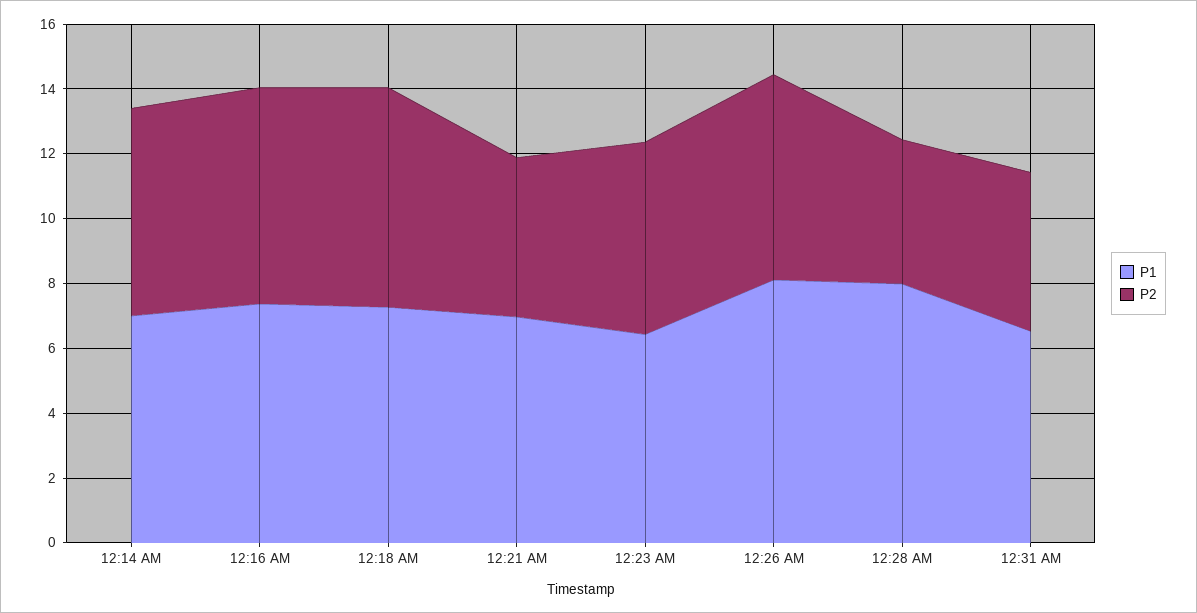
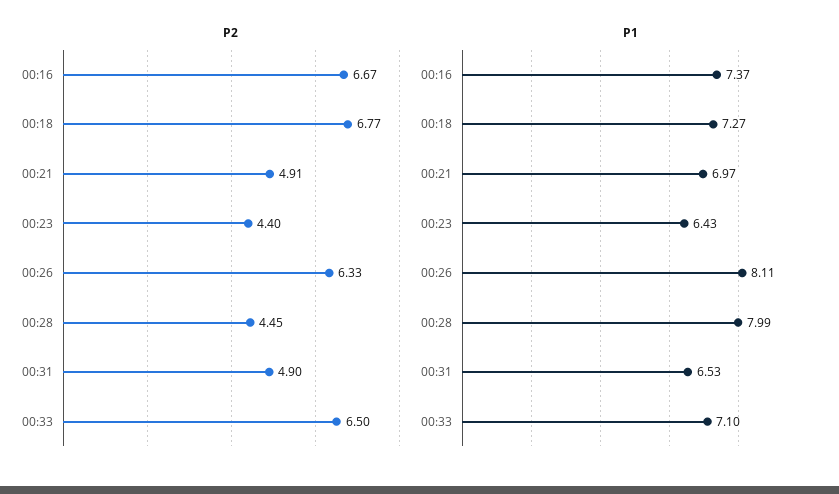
P1, 12:14 AM: 7 -> none
P2, 12:14 AM: 6.5 -> none
P2, 12:23 AM: 6 -> 4.4
P2, 00:33: none -> 6.5
P1, 00:33: none -> 7.1

